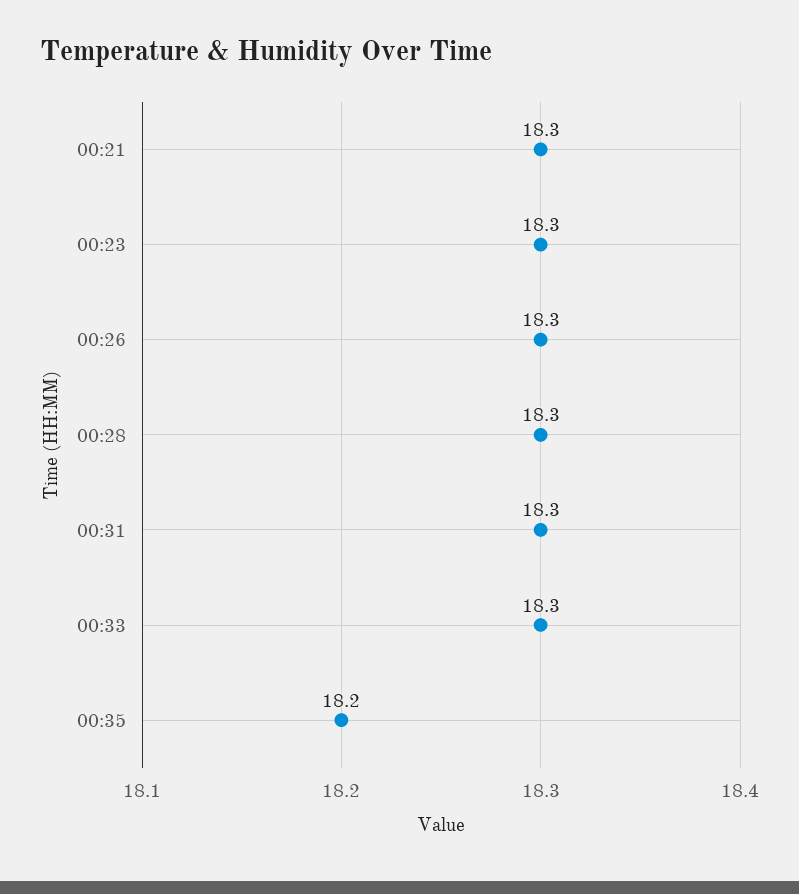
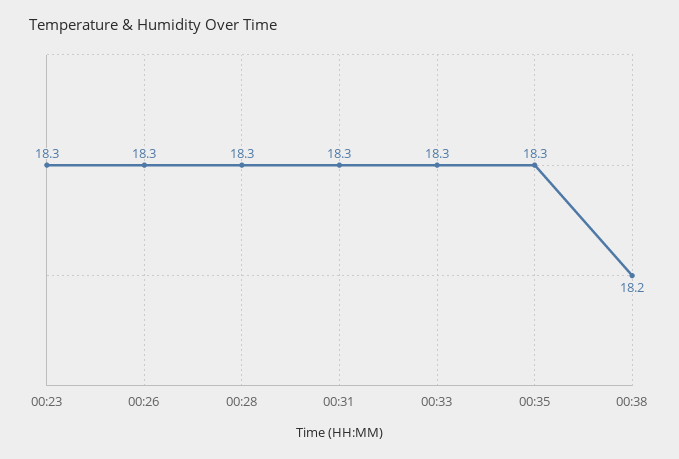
00:21: 18.3 -> none
00:35: 18.2 -> 18.3
00:38: none -> 18.2

